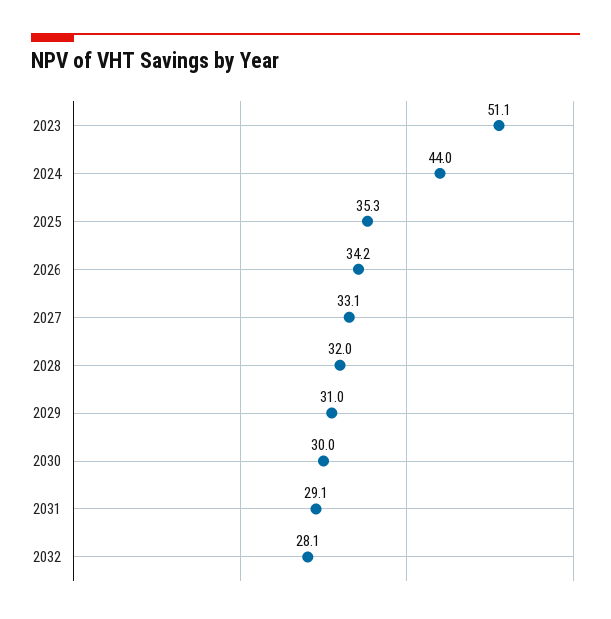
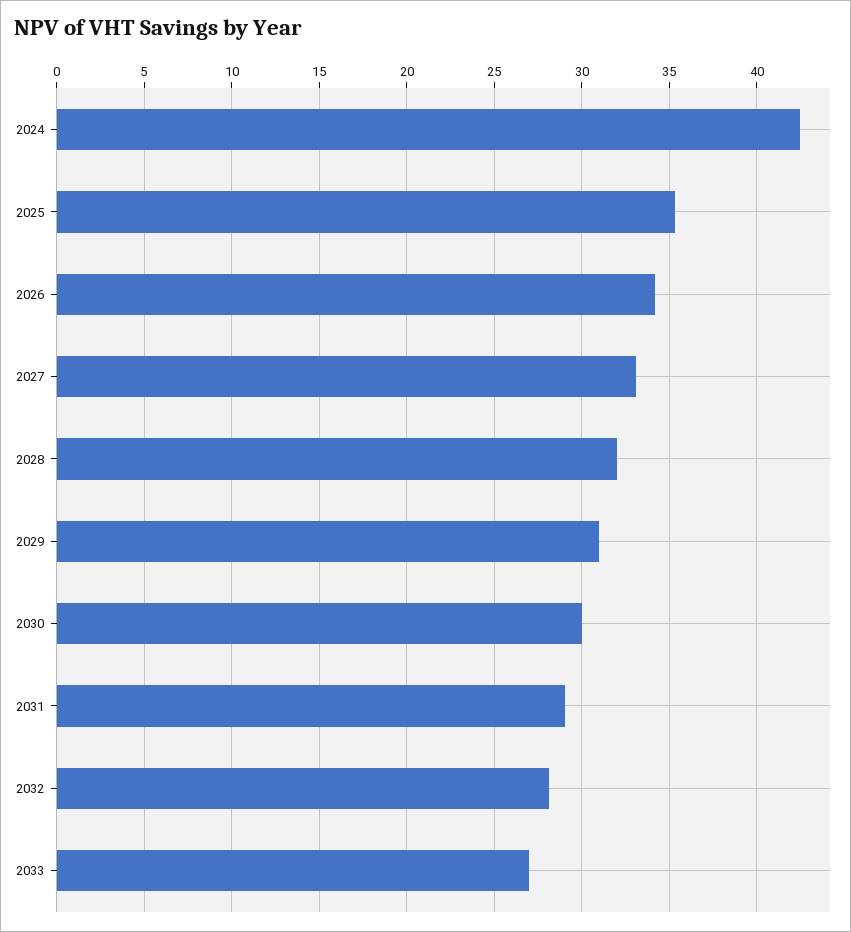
2023: 51.1 -> none
2024: 44 -> 42.5
2033: none -> 27

